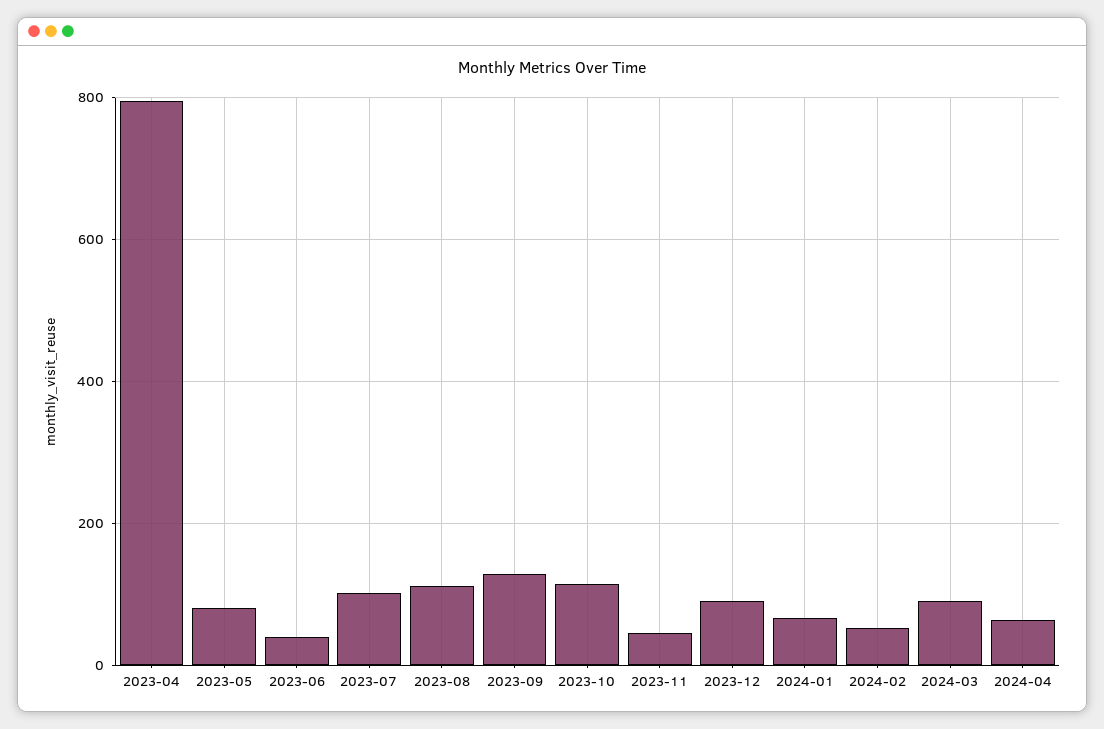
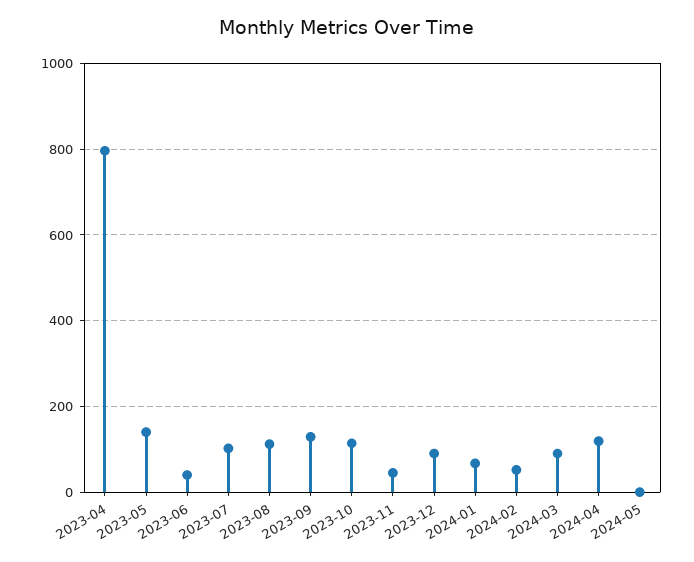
2023-05: 80 -> 140
2024-04: 60 -> 120
2024-05: none -> 0

